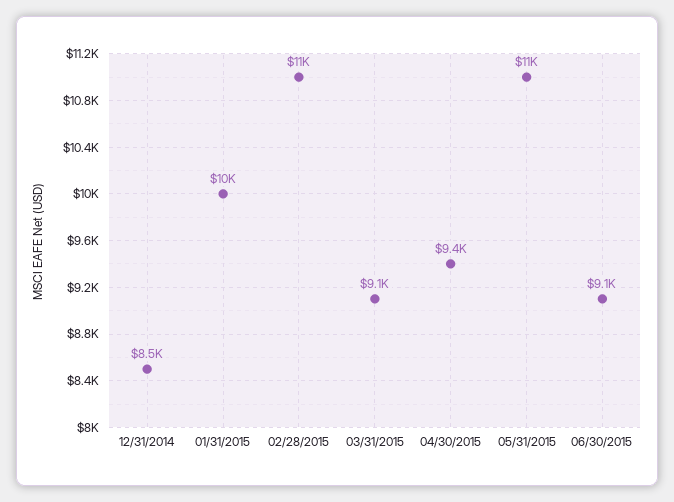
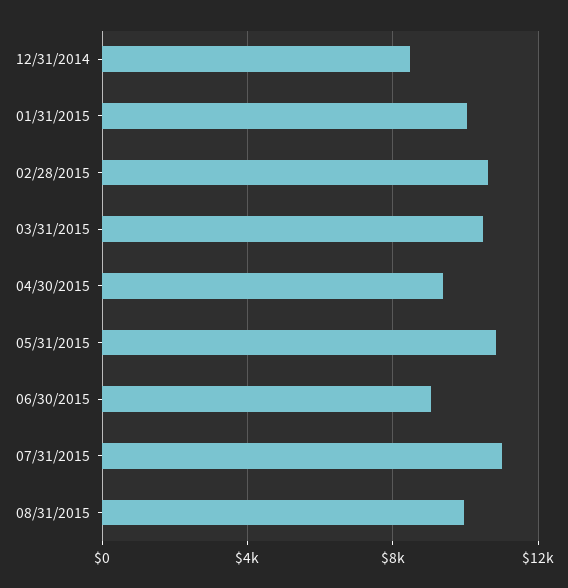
03/31/2015: 9100 -> 10500
07/31/2015: none -> 11000
08/31/2015: none -> 10000

